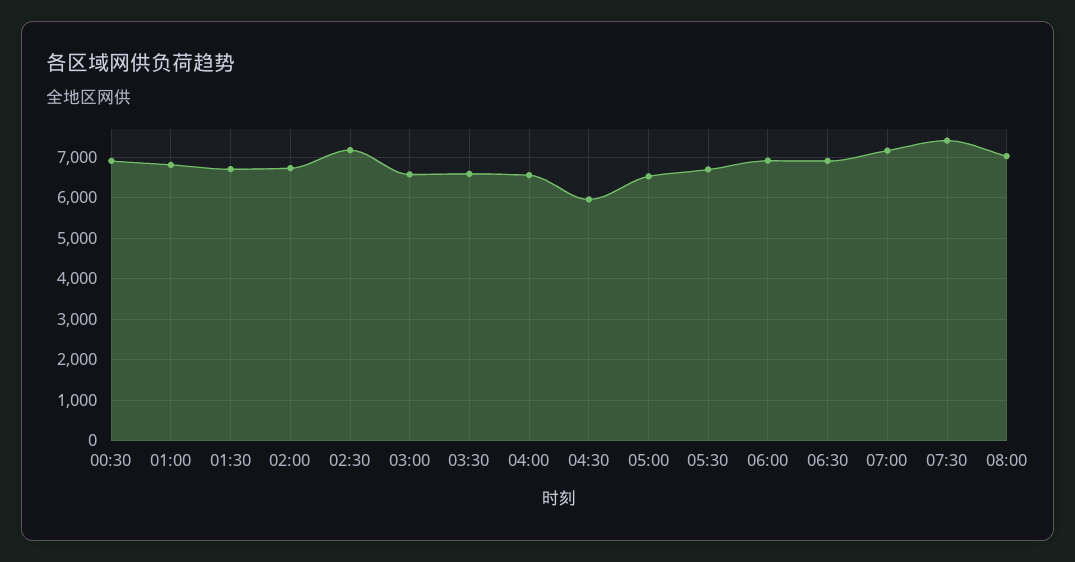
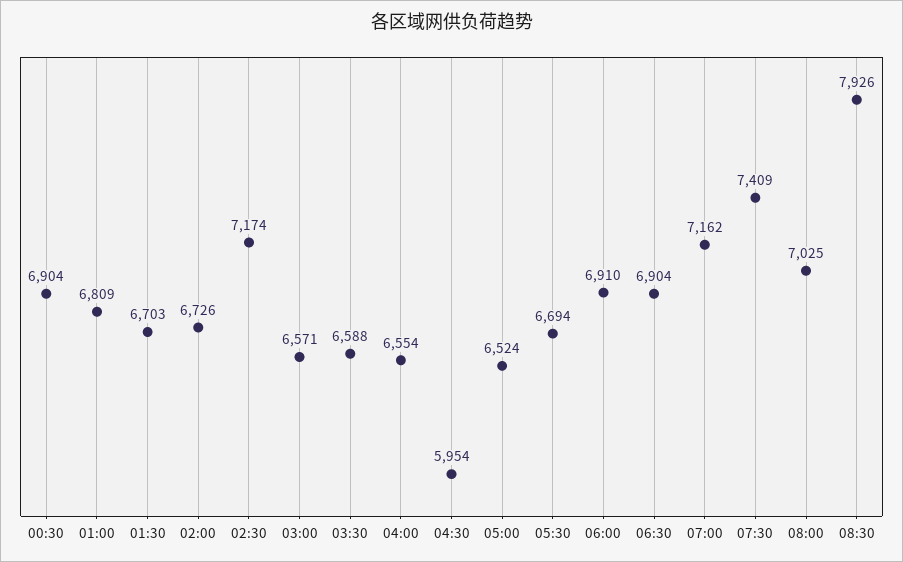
08:30: none -> 7926

